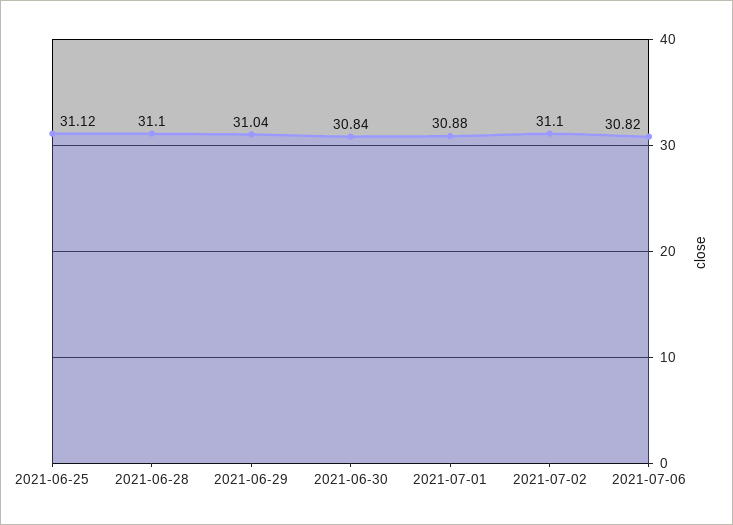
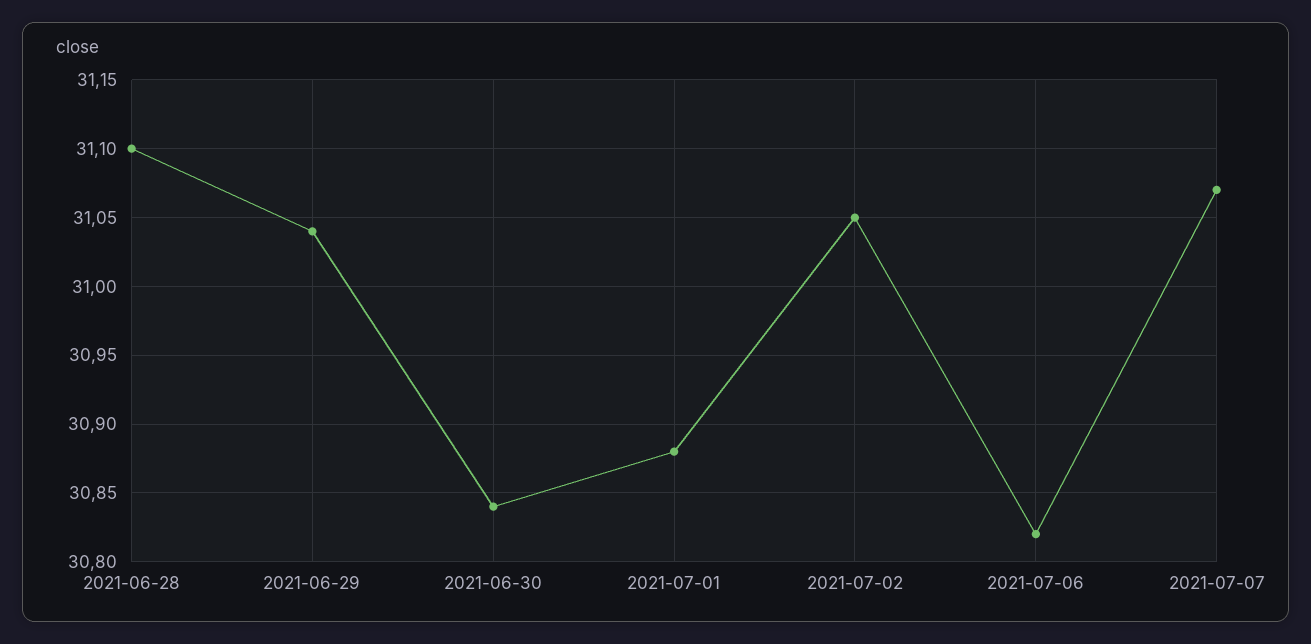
2021-06-25: 31.12 -> none
2021-07-02: 31.1 -> 31.05
2021-07-07: none -> 31.07

